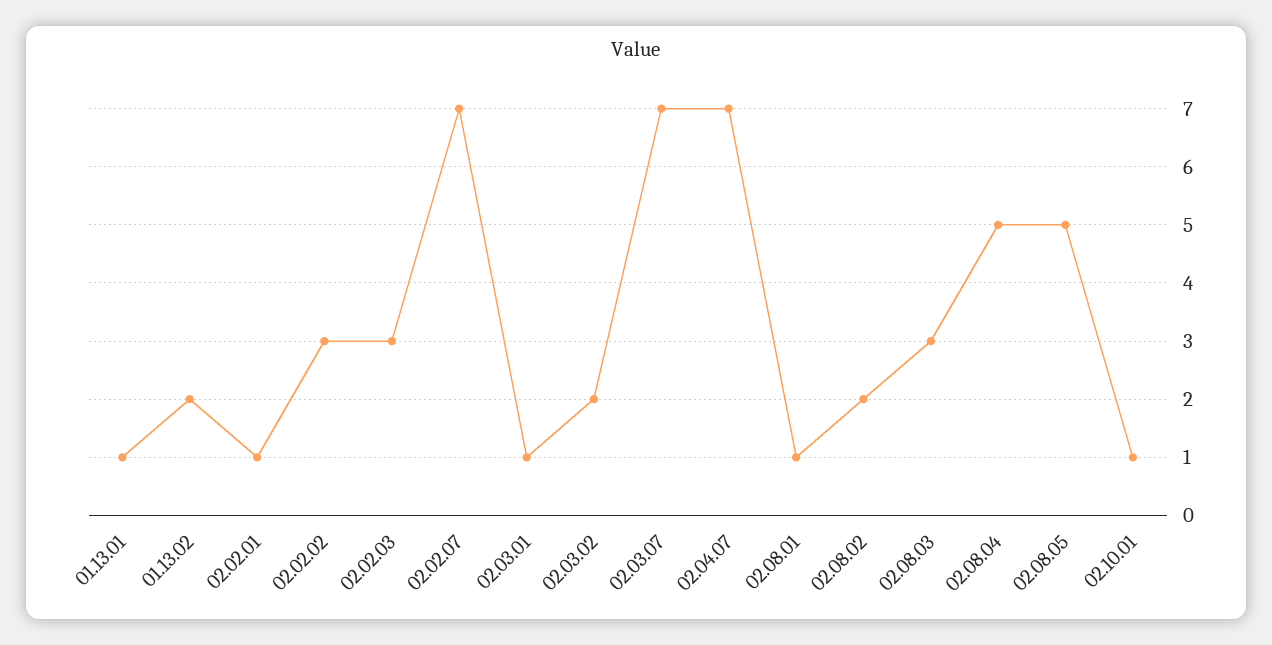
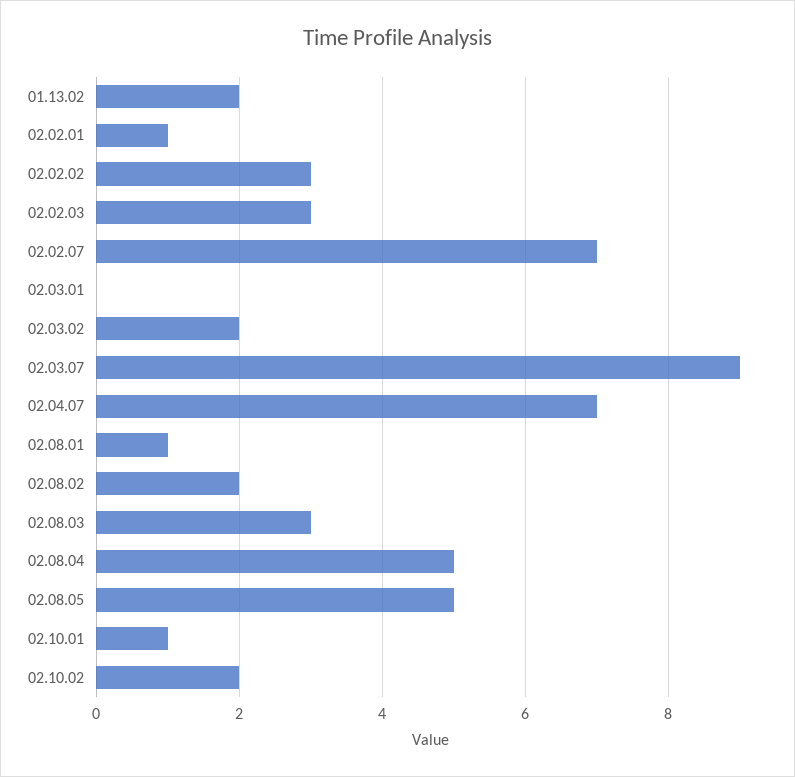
01.13.01: 1 -> none
02.03.01: 1 -> 0
02.03.07: 7 -> 9
02.10.02: none -> 2

